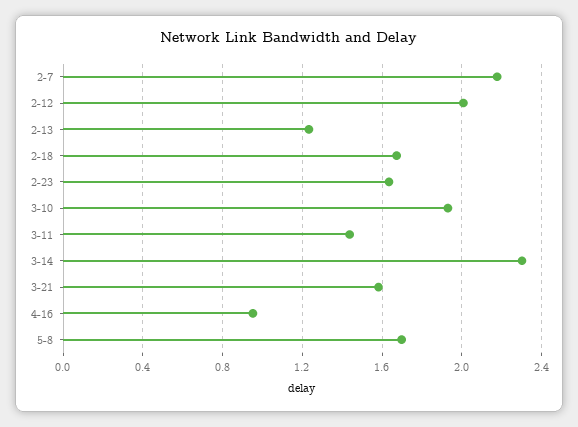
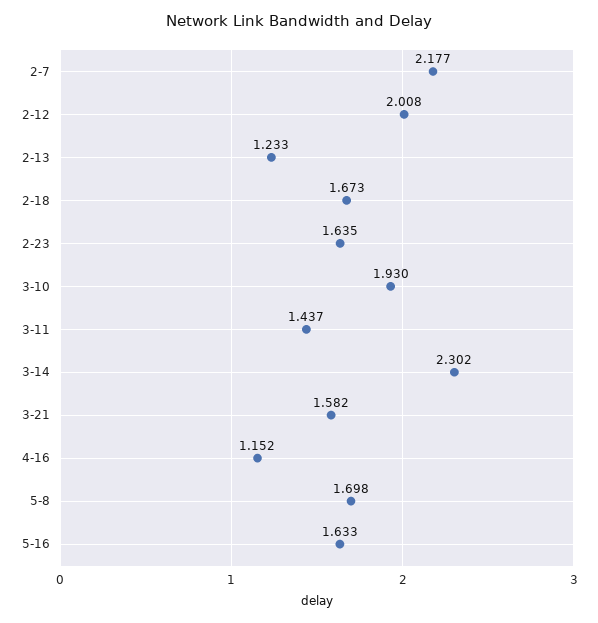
4-16: 0.95 -> 1.152
5-16: none -> 1.633

